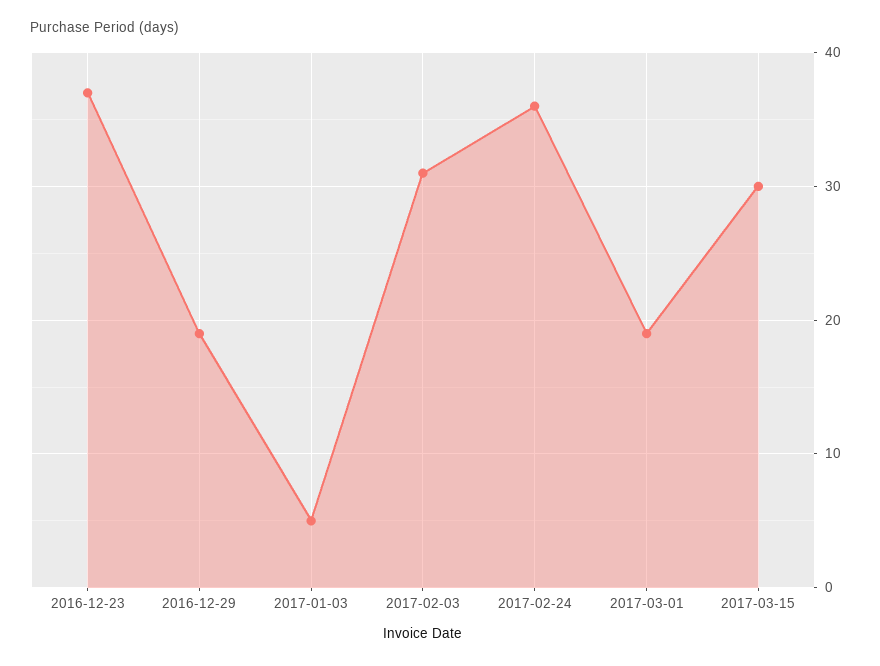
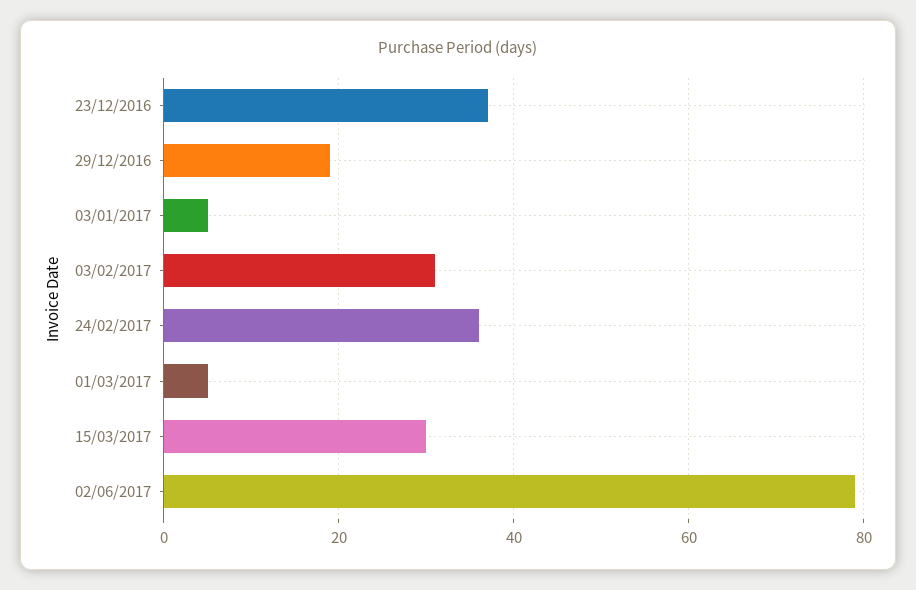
2017-03-01: 19 -> 5
02/06/2017: none -> 80

